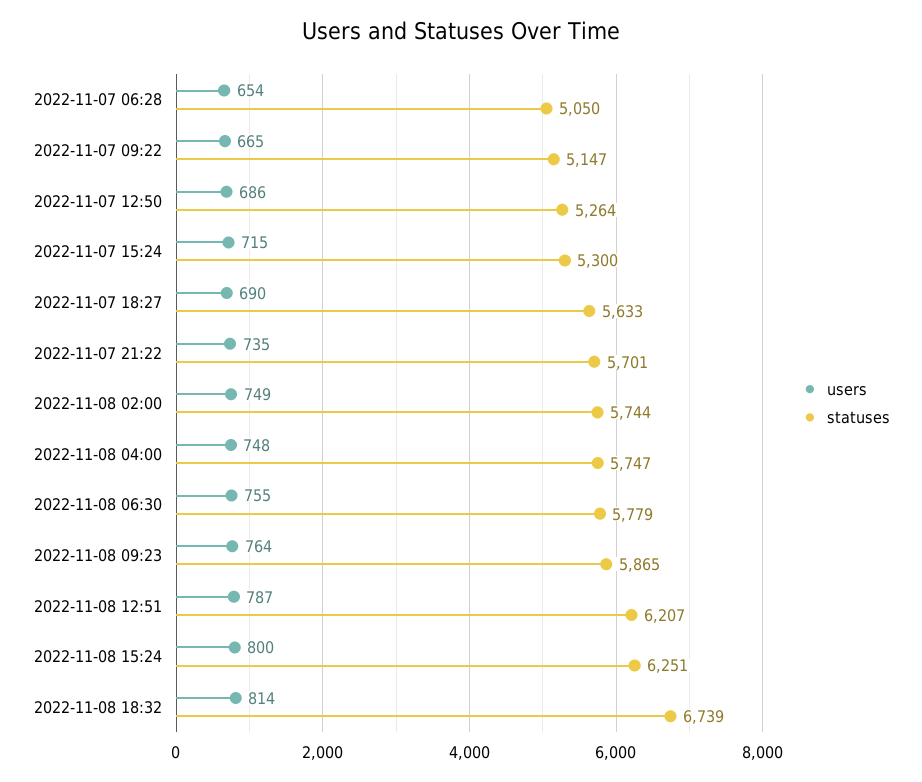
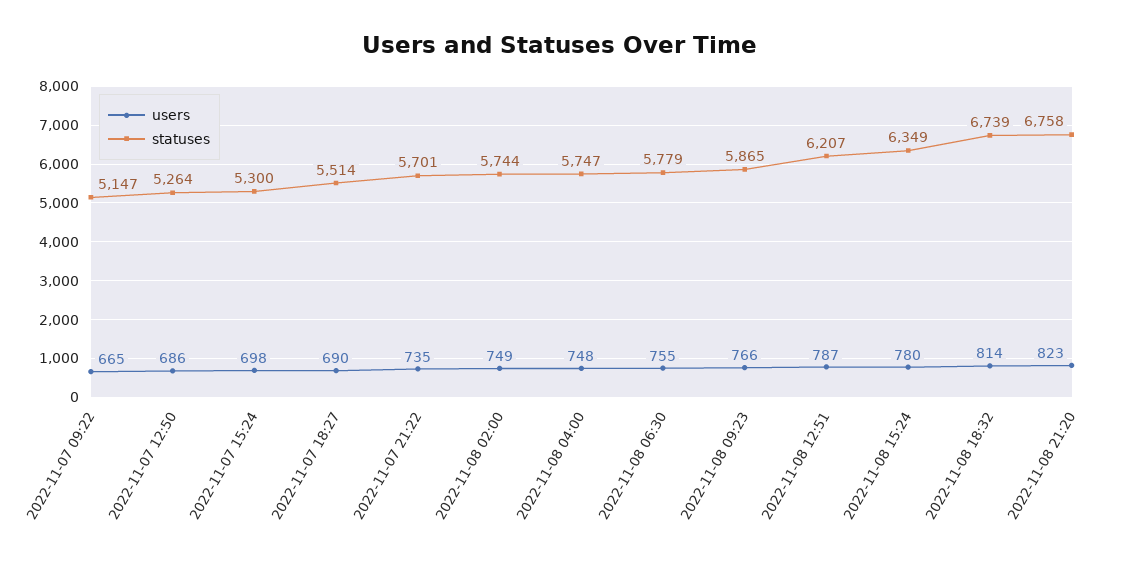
users, 2022-11-07 06:28: 654 -> none
statuses, 2022-11-07 06:28: 5050 -> none
users, 2022-11-07 15:24: 715 -> 698
statuses, 2022-11-07 18:27: 5633 -> 5514
users, 2022-11-08 09:23: 764 -> 766
users, 2022-11-08 15:24: 800 -> 780
statuses, 2022-11-08 15:24: 6251 -> 6349
users, 2022-11-08 21:20: none -> 823
statuses, 2022-11-08 21:20: none -> 6758

